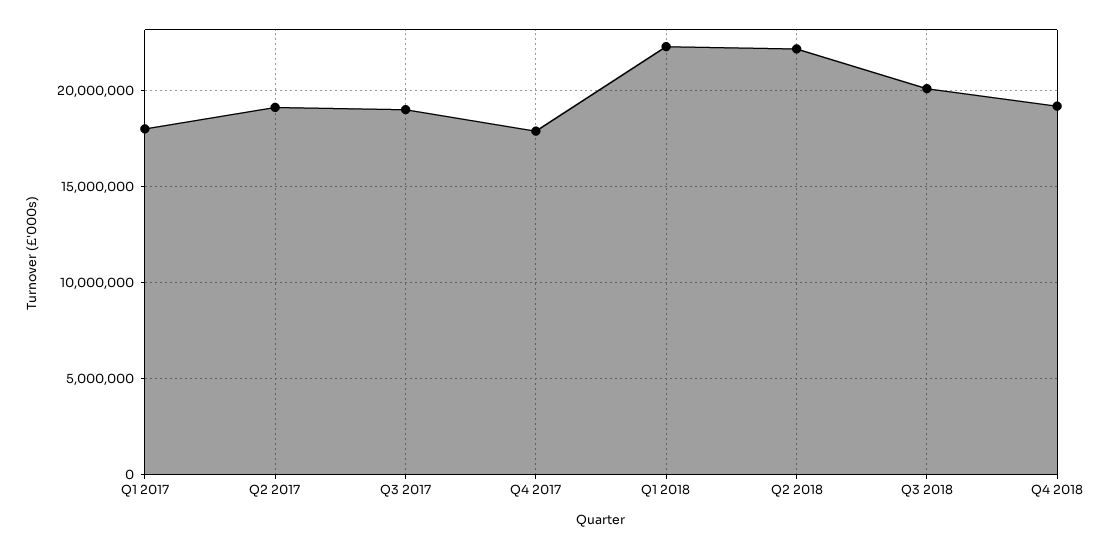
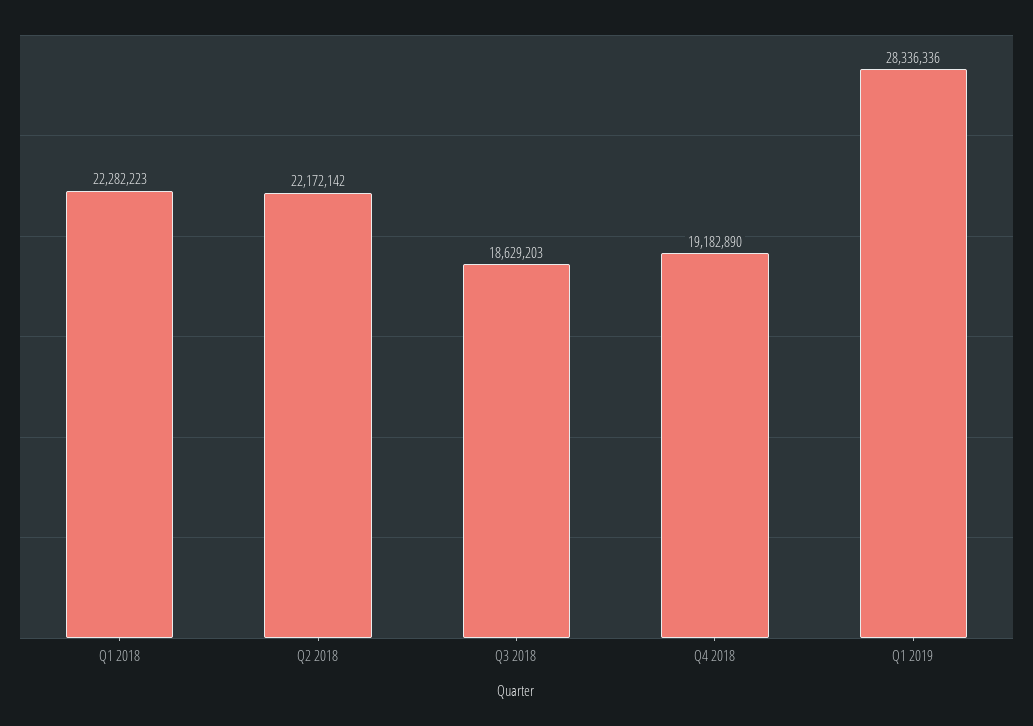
Q1 2017: 18000000 -> none
Q2 2017: 19000000 -> none
Q3 2017: 19000000 -> none
Q4 2017: 18000000 -> none
Q3 2018: 20000000 -> 18629203
Q1 2019: none -> 28336336

